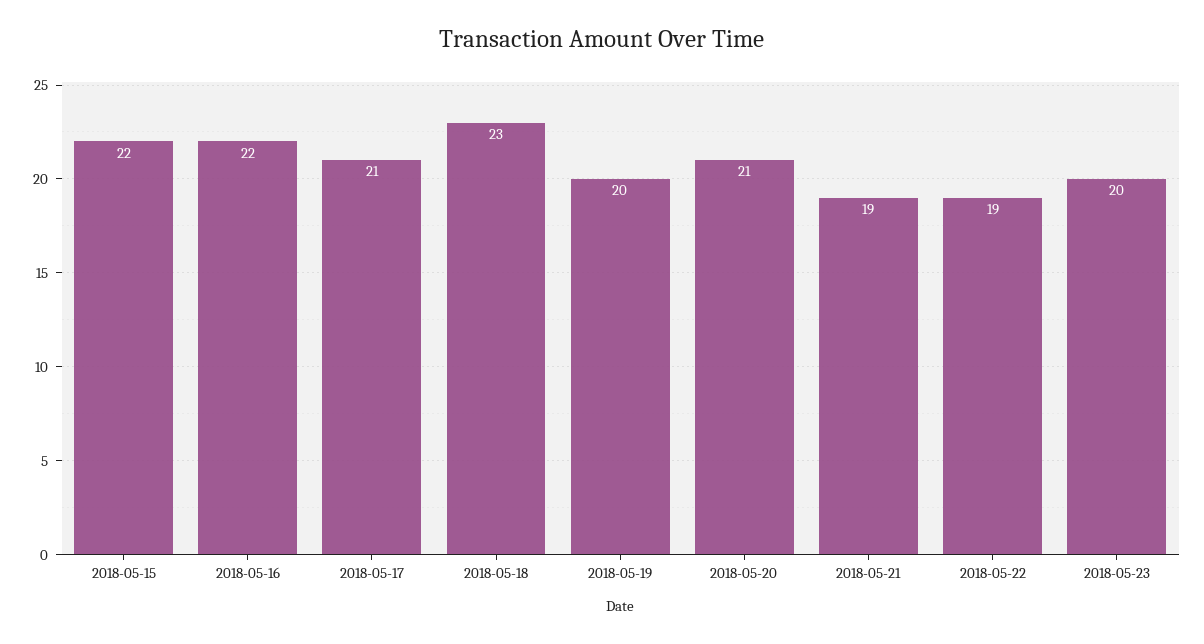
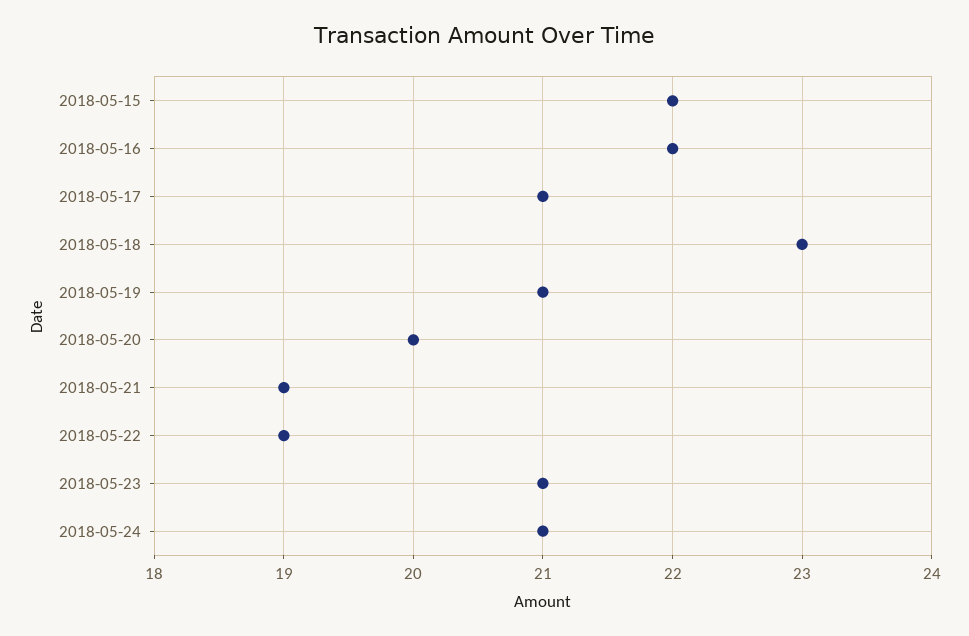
2018-05-19: 20 -> 21
2018-05-20: 21 -> 20
2018-05-23: 20 -> 21
2018-05-24: none -> 21

